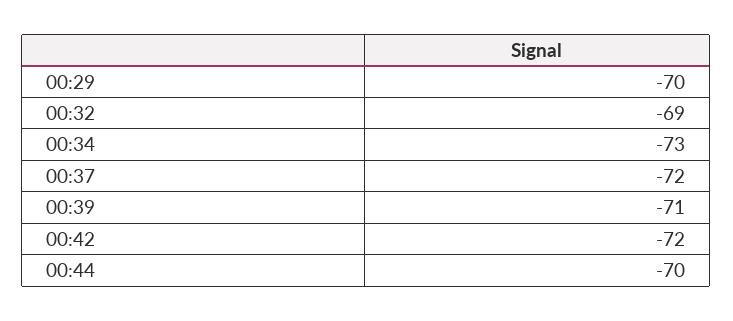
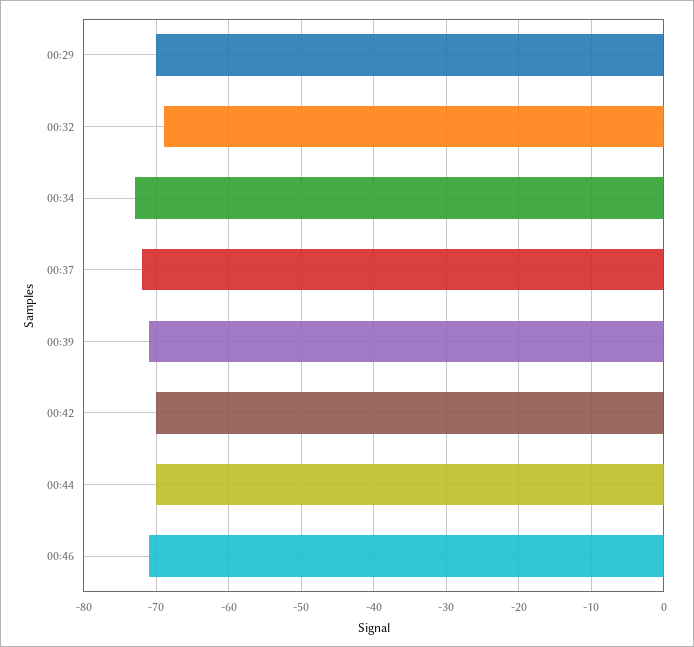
00:42: -72 -> -70
00:46: none -> -71

